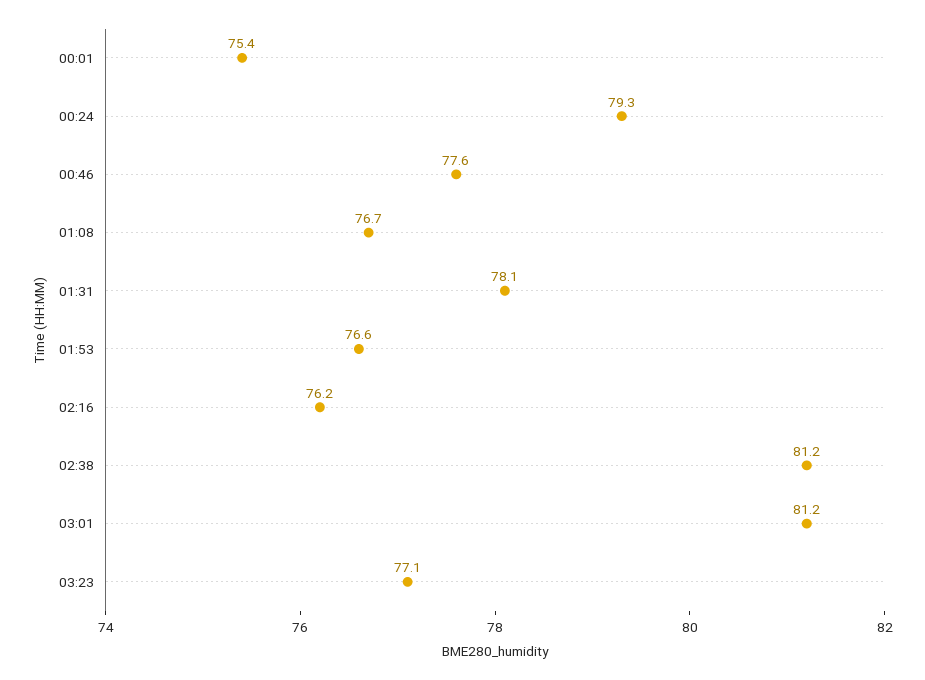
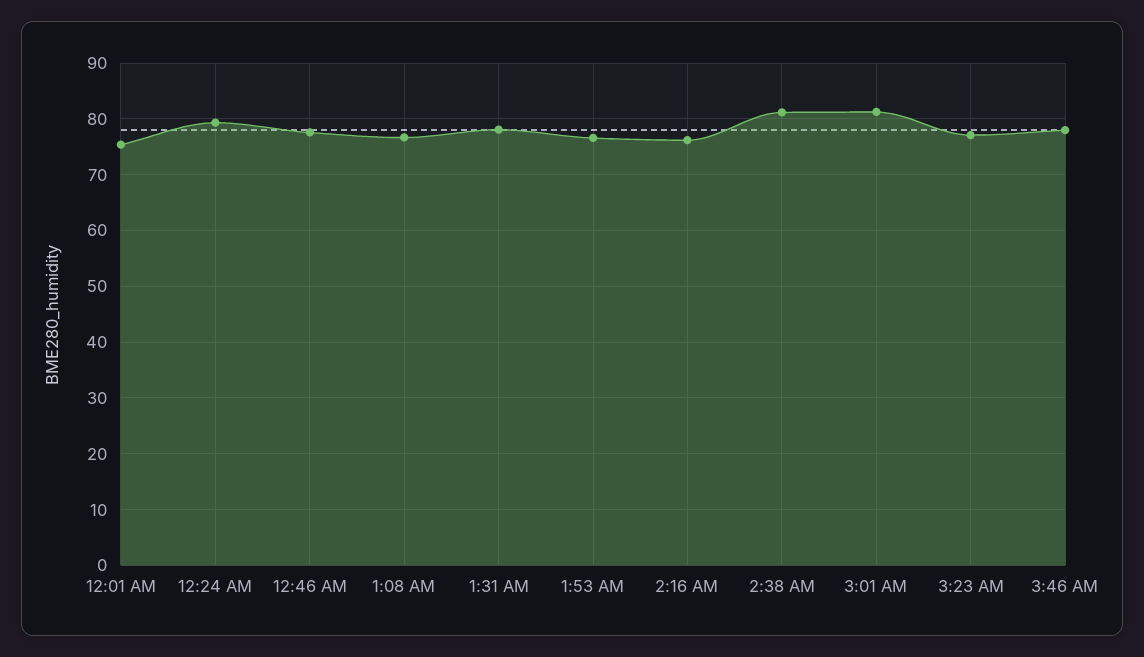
3:46 AM: none -> 78

